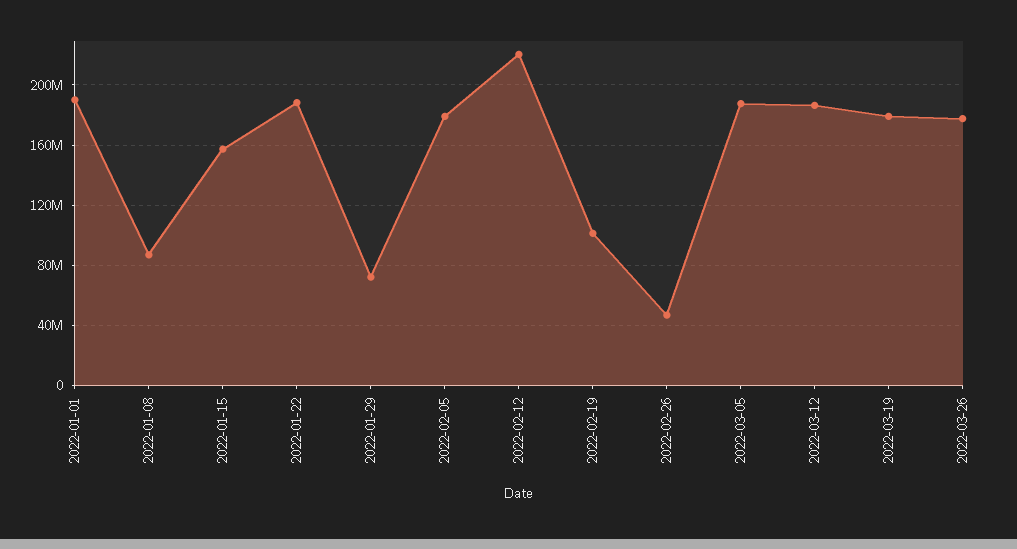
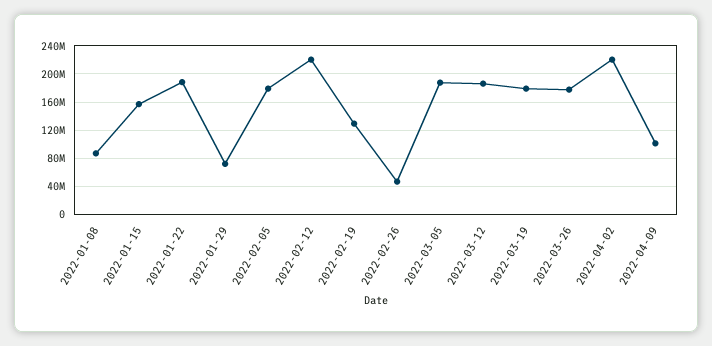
2022-01-01: 190000000 -> none
2022-02-19: 100000000 -> 130000000
2022-04-02: none -> 220000000
2022-04-09: none -> 100000000

